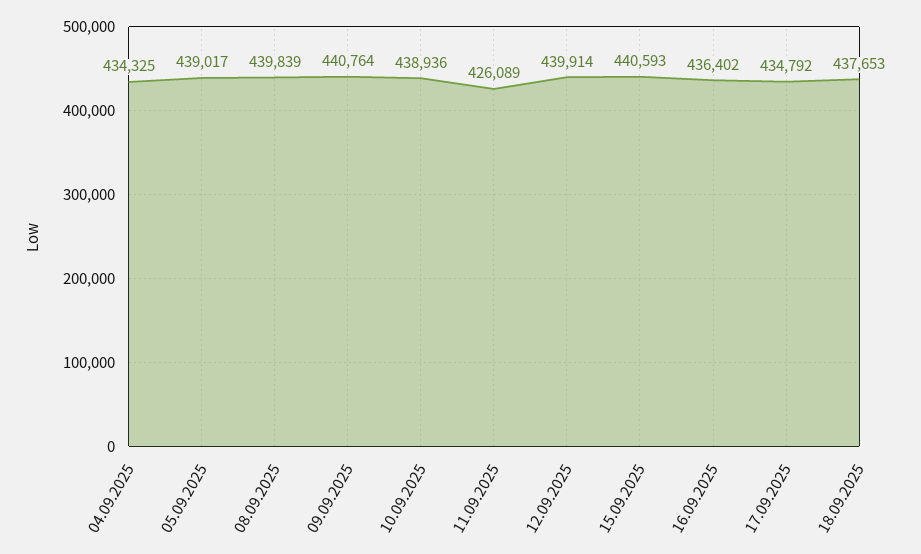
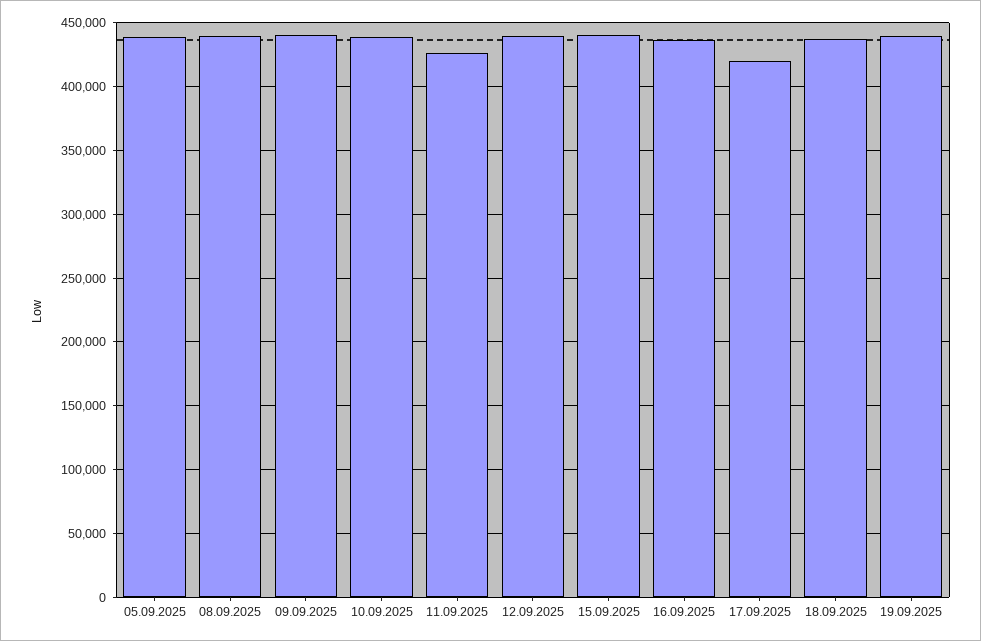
04.09.2025: 434325 -> none
17.09.2025: 434792 -> 420000
19.09.2025: none -> 440000

